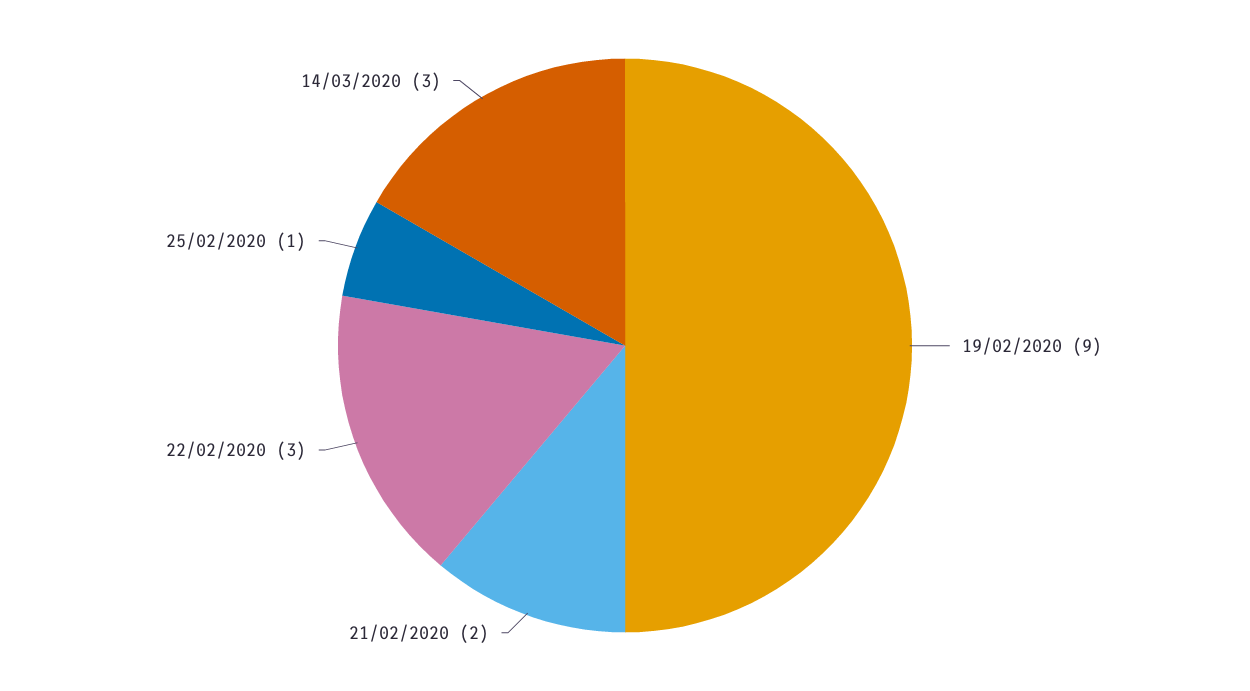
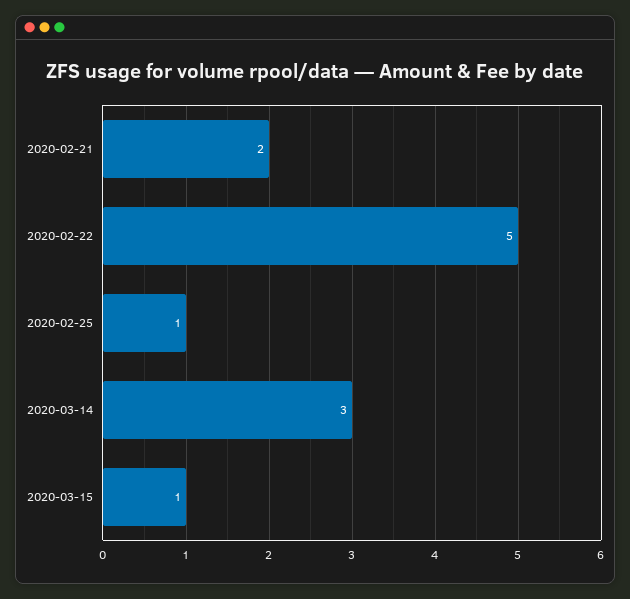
19/02/2020: 9 -> none
22/02/2020: 3 -> 5
2020-03-15: none -> 1

